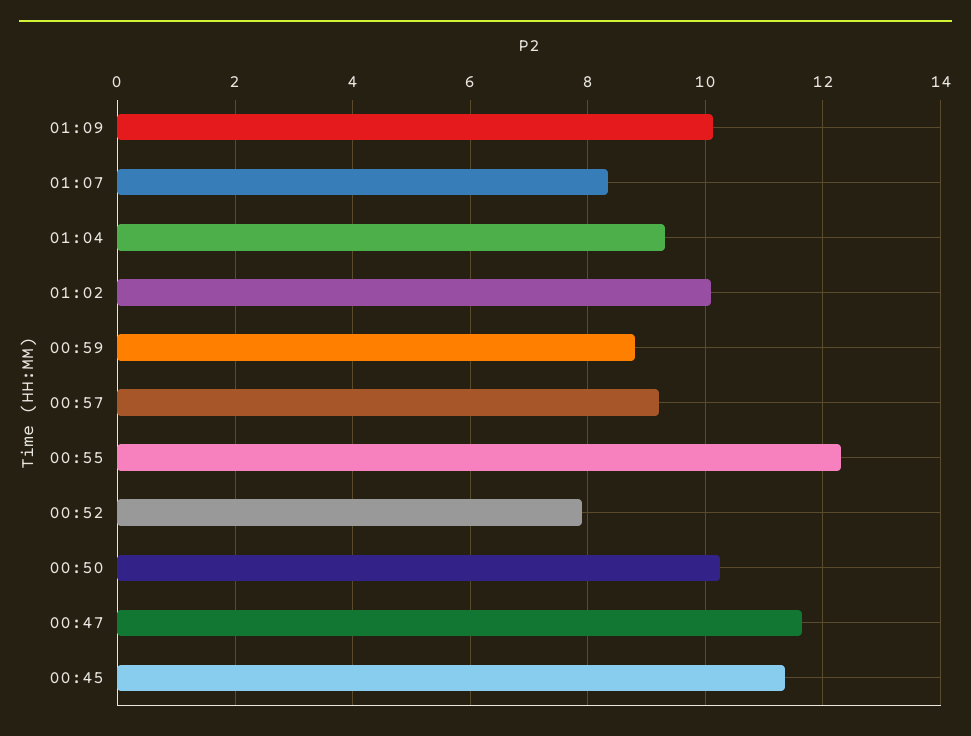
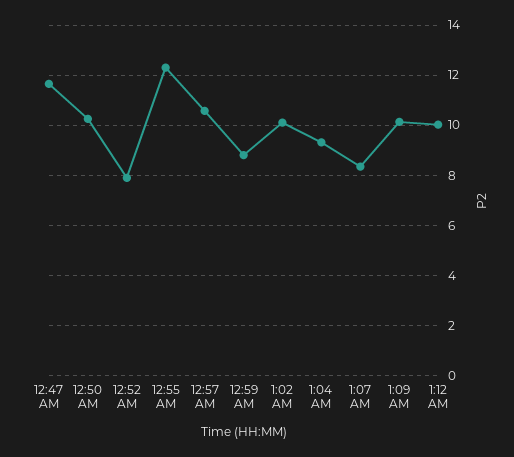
00:57: 9.2 -> 10.5
00:45: 11.4 -> none
1:12 AM: none -> 10

